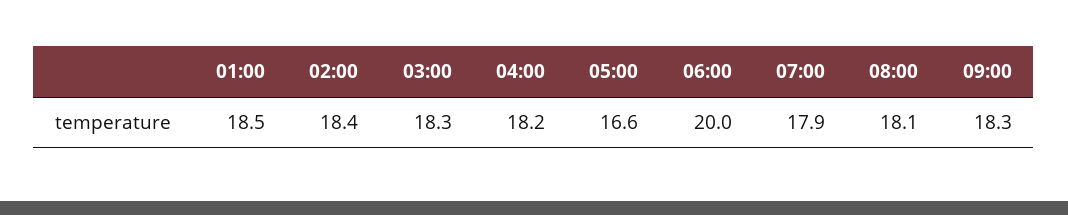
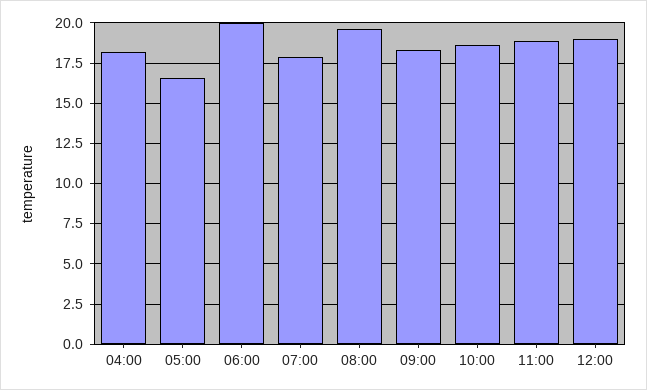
01:00: 18.5 -> none
02:00: 18.4 -> none
03:00: 18.3 -> none
08:00: 18.1 -> 19.5
10:00: none -> 18.5
11:00: none -> 19
12:00: none -> 19

